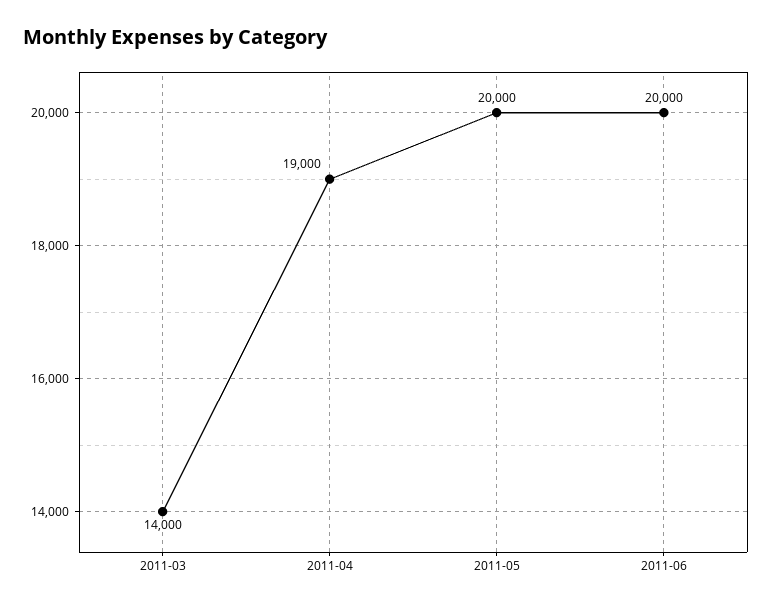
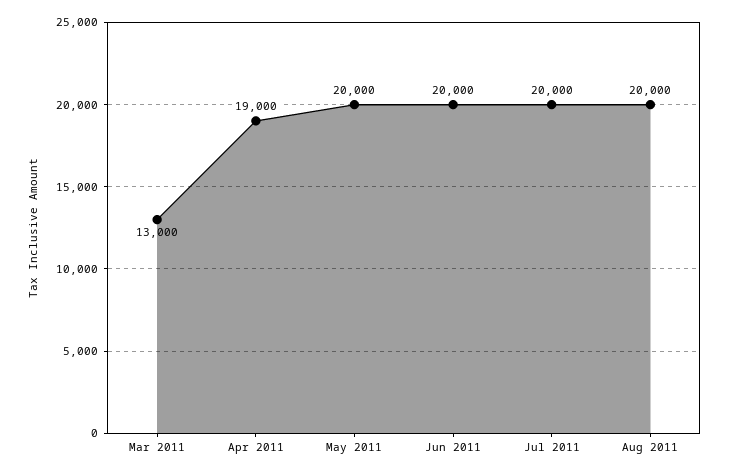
2011-03: 14000 -> 13000
Jul 2011: none -> 20000
Aug 2011: none -> 20000

